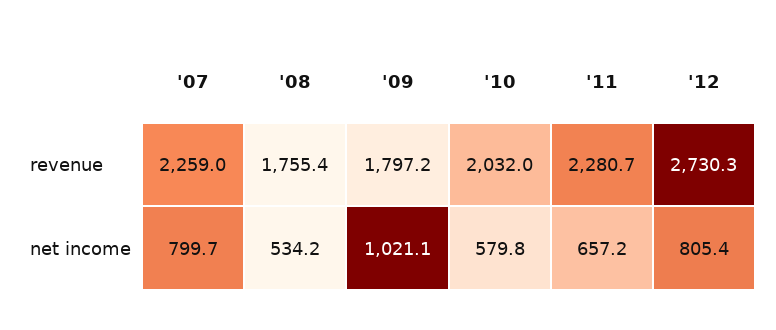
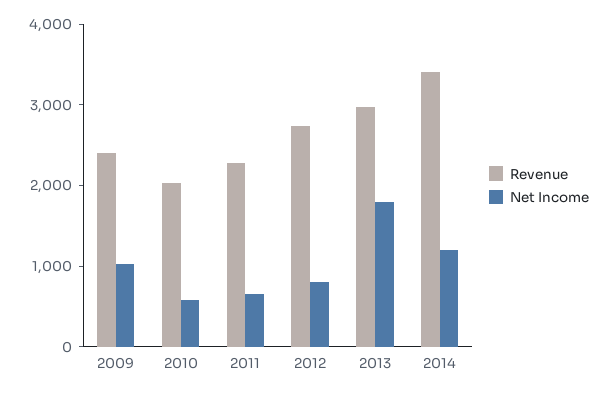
revenue, '07: 2259 -> none
revenue, '08: 1755.4 -> none
revenue, '09: 1797.2 -> 2400
net income, '07: 799.7 -> none
net income, '08: 534.2 -> none
revenue, 2013: none -> 3000
net income, 2013: none -> 1800
revenue, 2014: none -> 3400
net income, 2014: none -> 1200

